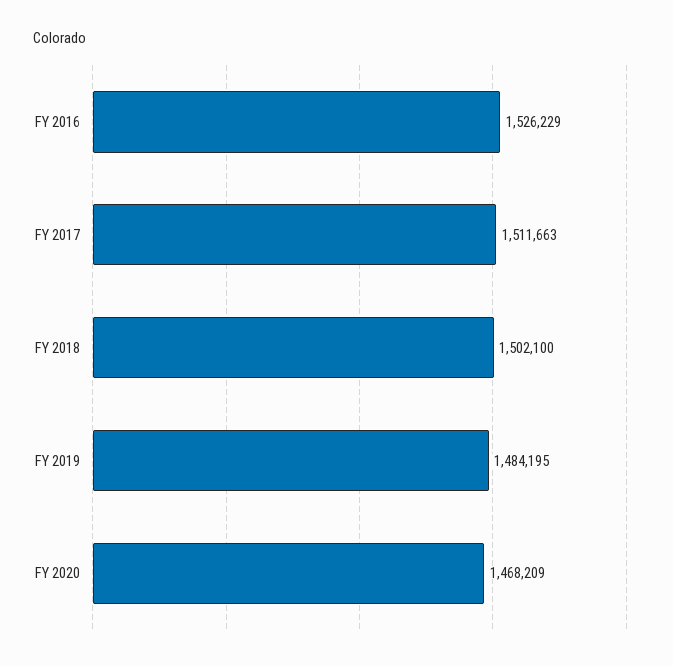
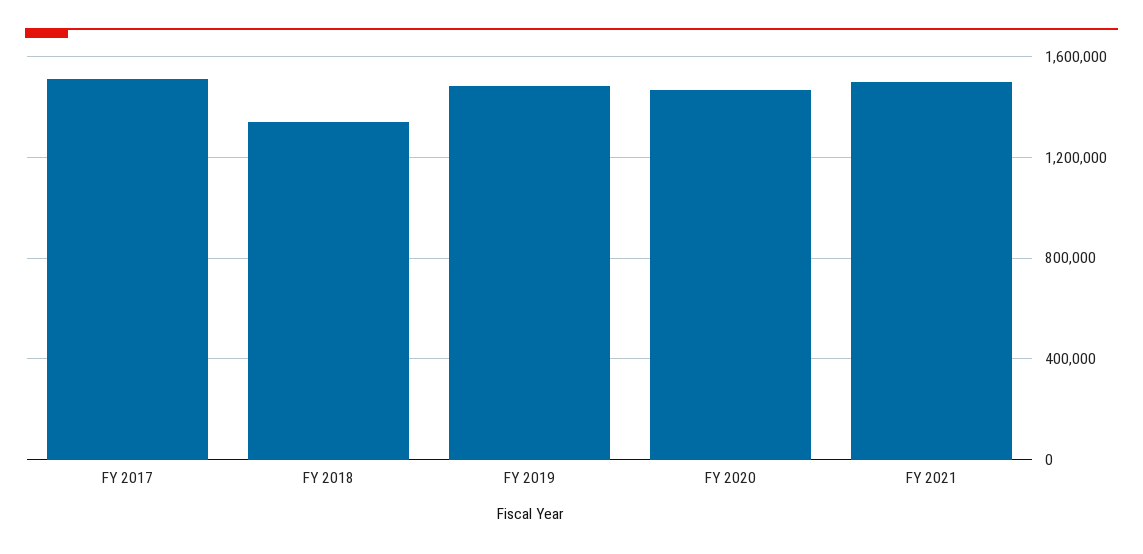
FY 2016: 1526229 -> none
FY 2018: 1502100 -> 1350000
FY 2021: none -> 1500000

